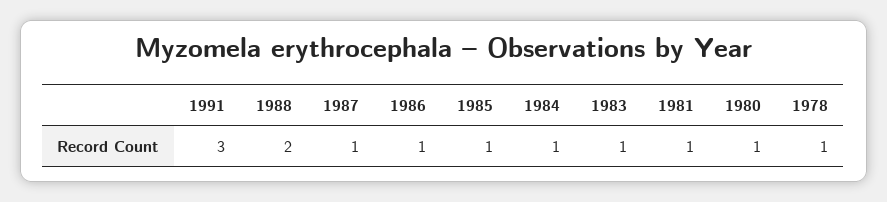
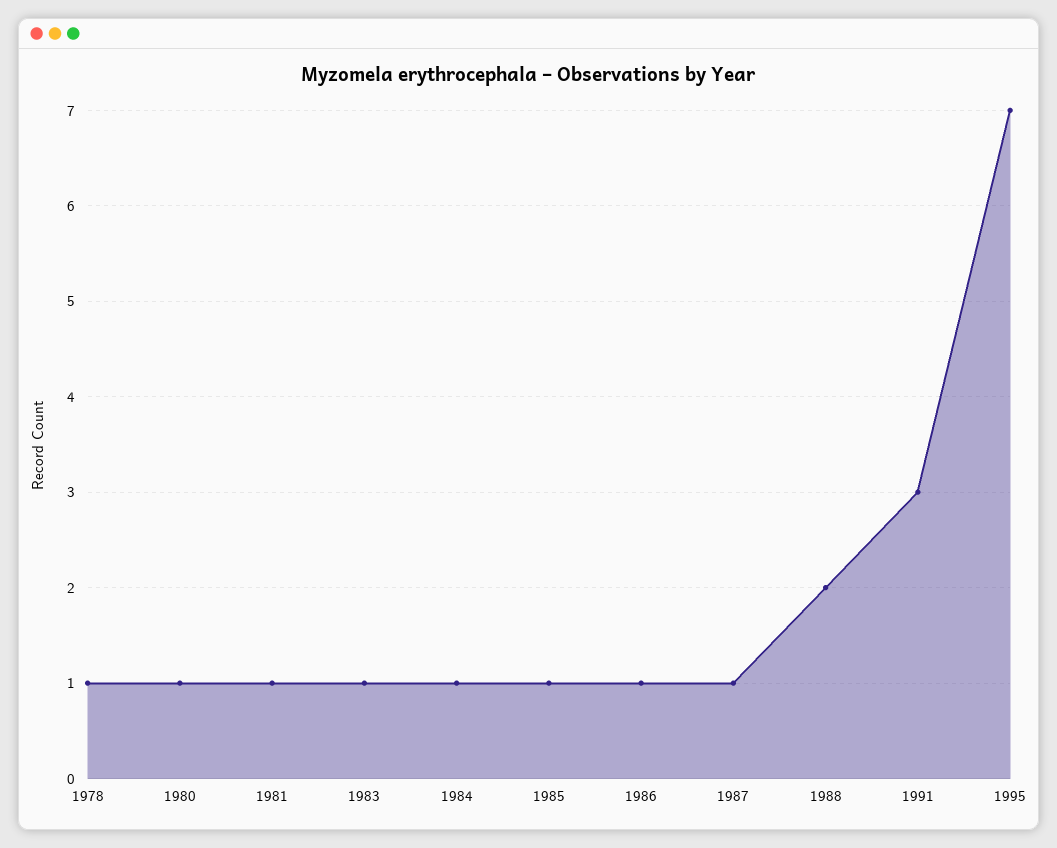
1995: none -> 7

